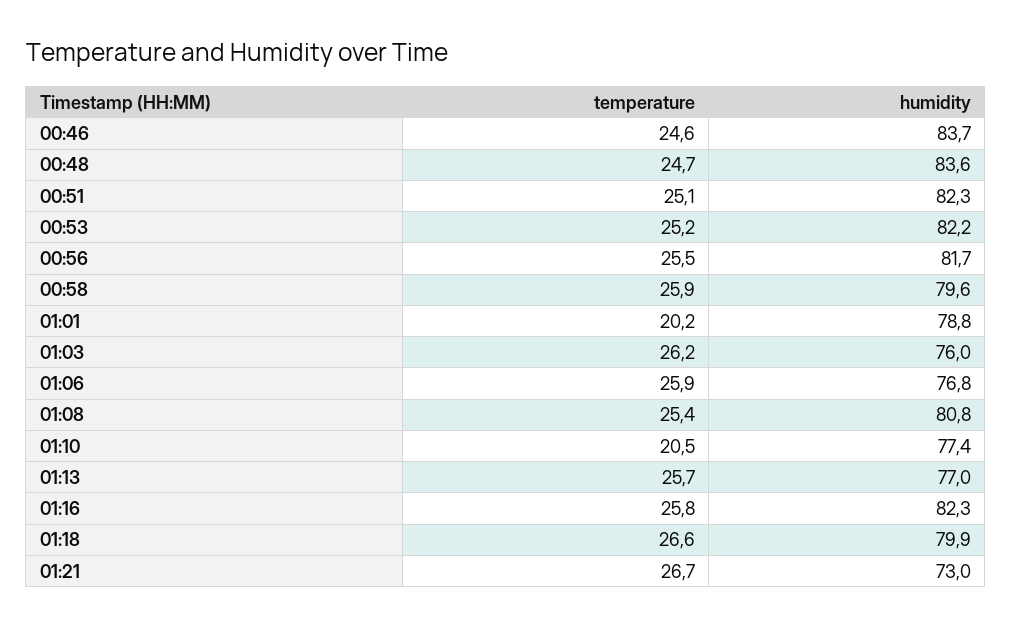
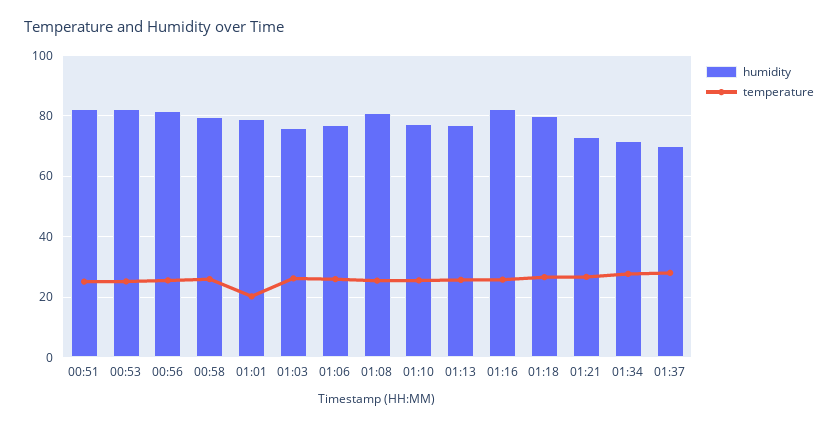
temperature, 00:46: 24.6 -> none
humidity, 00:46: 83.7 -> none
temperature, 00:48: 24.7 -> none
humidity, 00:48: 83.6 -> none
temperature, 01:10: 20.5 -> 26
humidity, 01:34: none -> 72
temperature, 01:34: none -> 28
humidity, 01:37: none -> 70
temperature, 01:37: none -> 28

